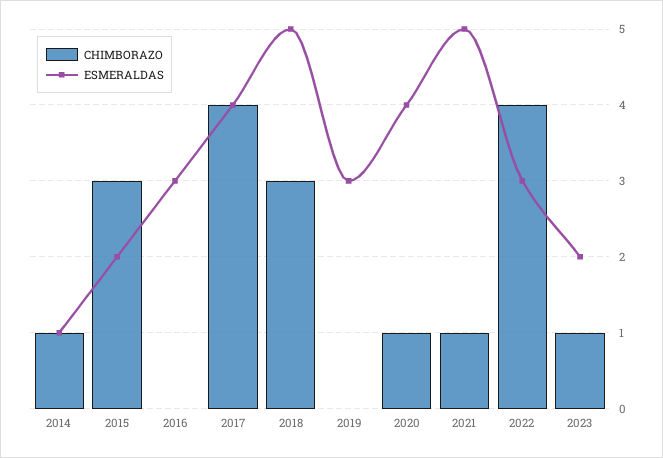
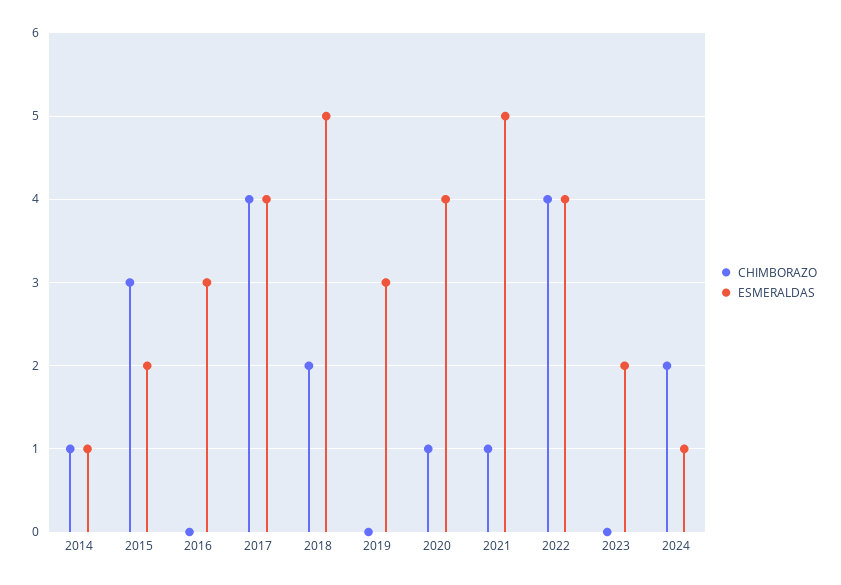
CHIMBORAZO, 2018: 3 -> 2
ESMERALDAS, 2022: 3 -> 4
CHIMBORAZO, 2023: 1 -> 0
CHIMBORAZO, 2024: none -> 2
ESMERALDAS, 2024: none -> 1

